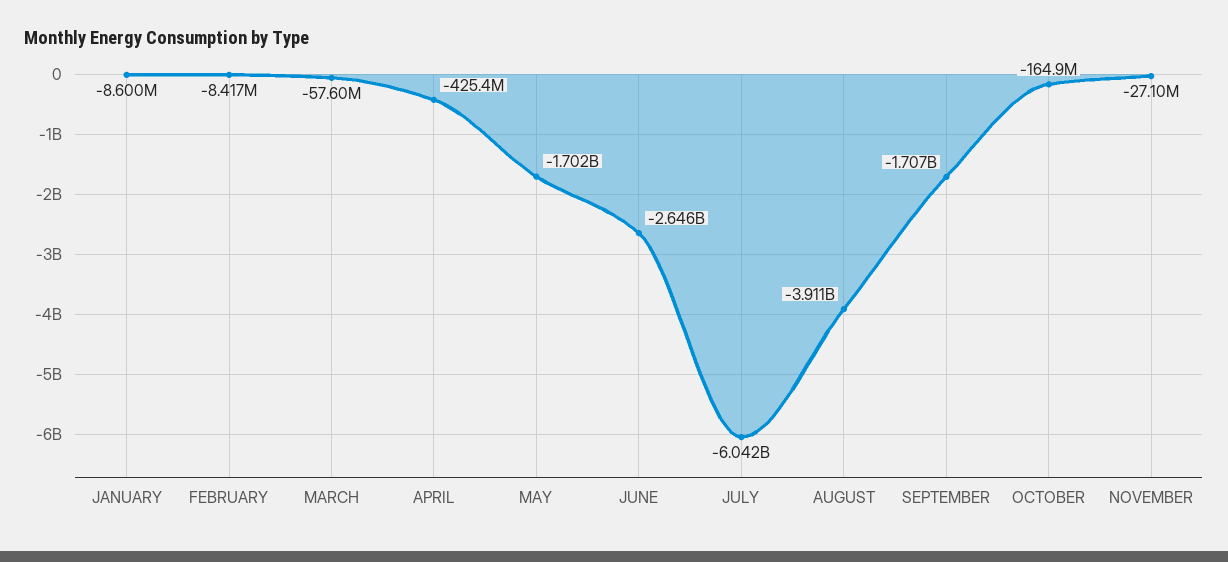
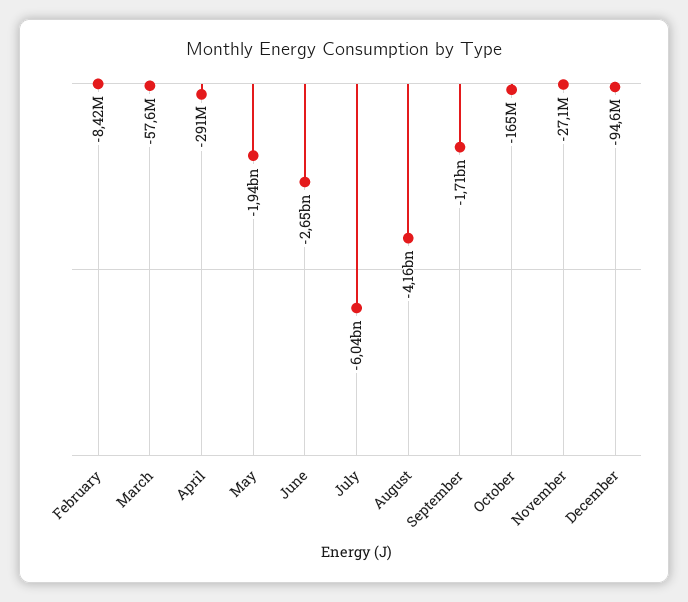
JANUARY: -8600000 -> none
APRIL: -425400000 -> -291000000
MAY: -1702000000 -> -1940000000
AUGUST: -3911000000 -> -4160000000
December: none -> -94600000

